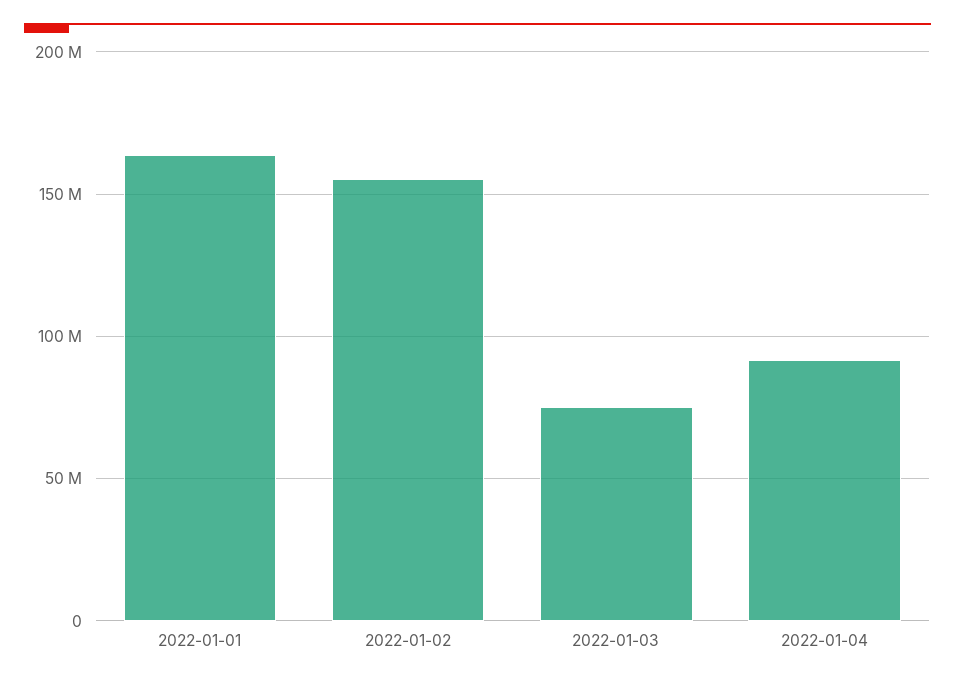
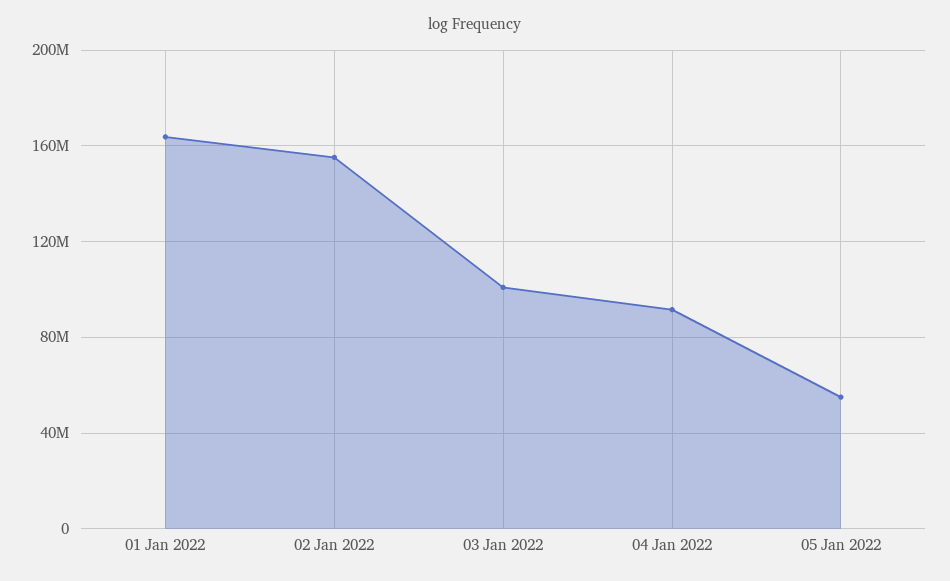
2022-01-03: 75000000 -> 100000000
05 Jan 2022: none -> 55000000

